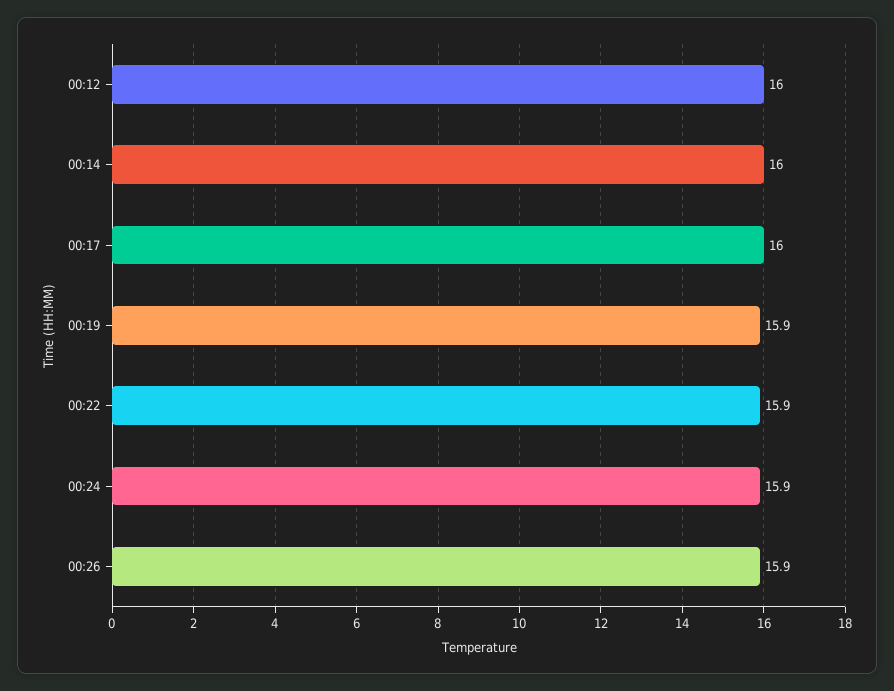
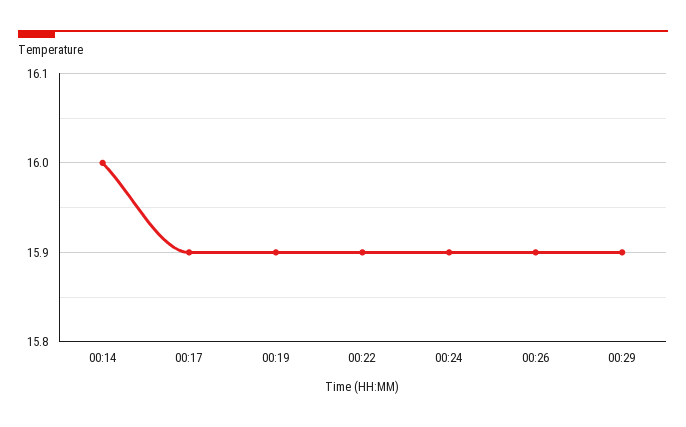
00:12: 16 -> none
00:17: 16 -> 15.9
00:29: none -> 15.9

